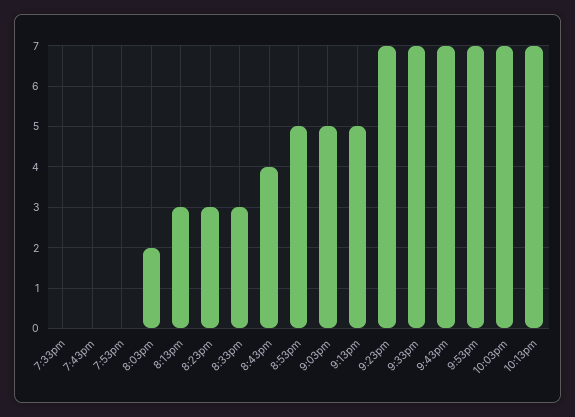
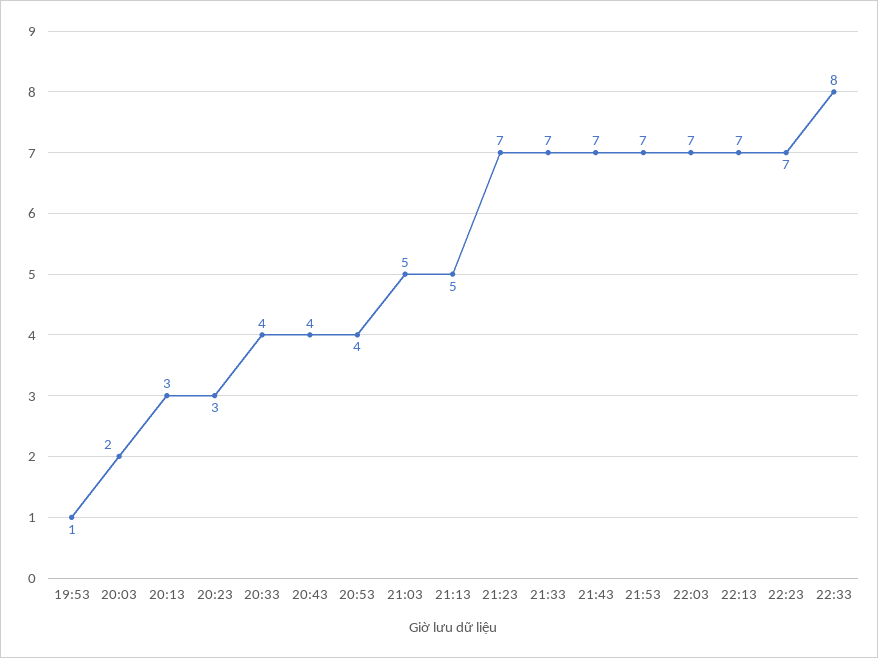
7:33pm: 0 -> none
7:43pm: 0 -> none
7:53pm: 0 -> 1
8:33pm: 3 -> 4
8:53pm: 5 -> 4
22:23: none -> 7
22:33: none -> 8

